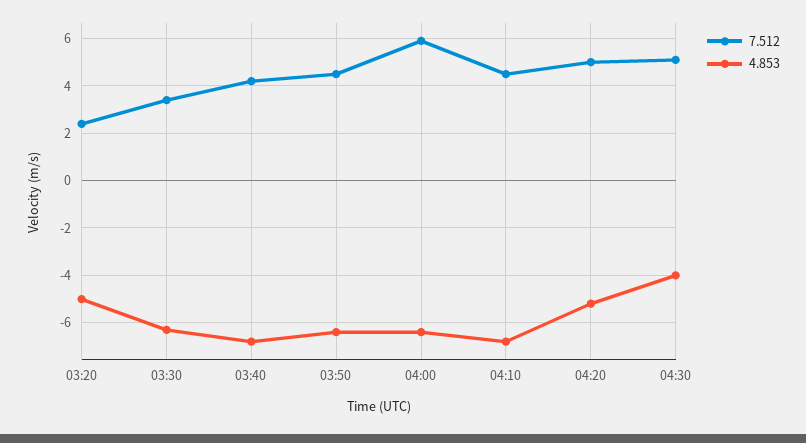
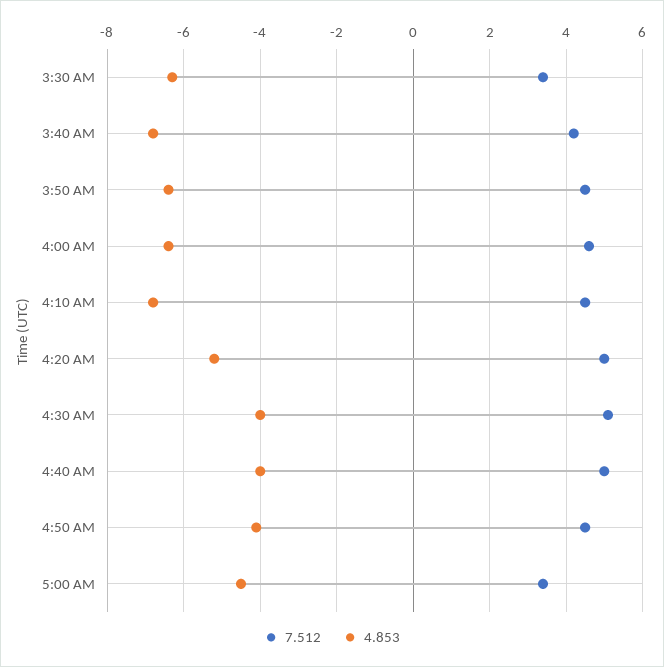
7.512, 03:20: 2.5 -> none
4.853, 03:20: -5 -> none
7.512, 04:00: 6 -> 4.5
7.512, 4:40 AM: none -> 5
4.853, 4:40 AM: none -> -4
7.512, 4:50 AM: none -> 4.5
4.853, 4:50 AM: none -> -4
7.512, 5:00 AM: none -> 3.5
4.853, 5:00 AM: none -> -4.5

